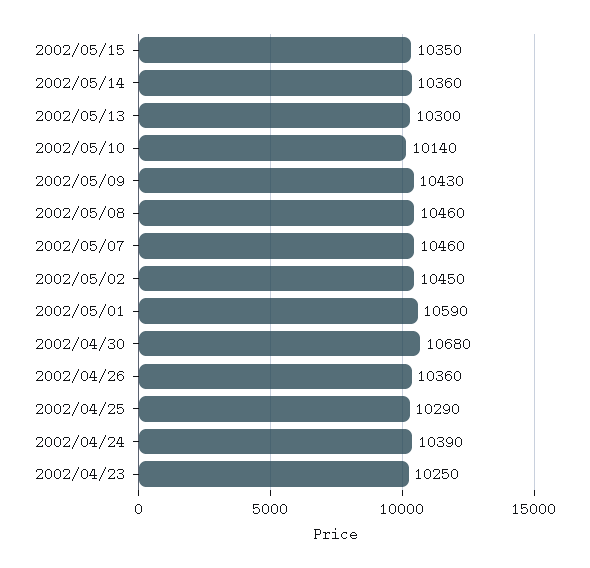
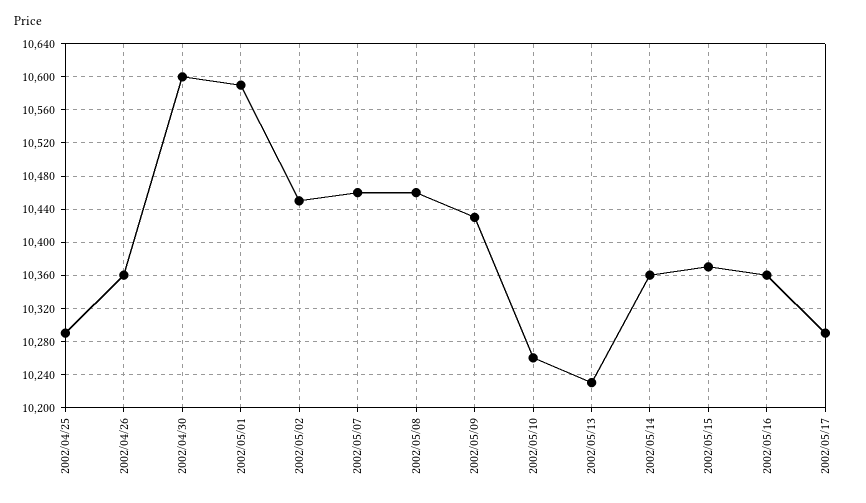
2002/05/15: 10350 -> 10370
2002/05/13: 10300 -> 10230
2002/05/10: 10140 -> 10260
2002/04/30: 10680 -> 10600
2002/04/24: 10390 -> none
2002/04/23: 10250 -> none
2002/05/16: none -> 10360
2002/05/17: none -> 10290

